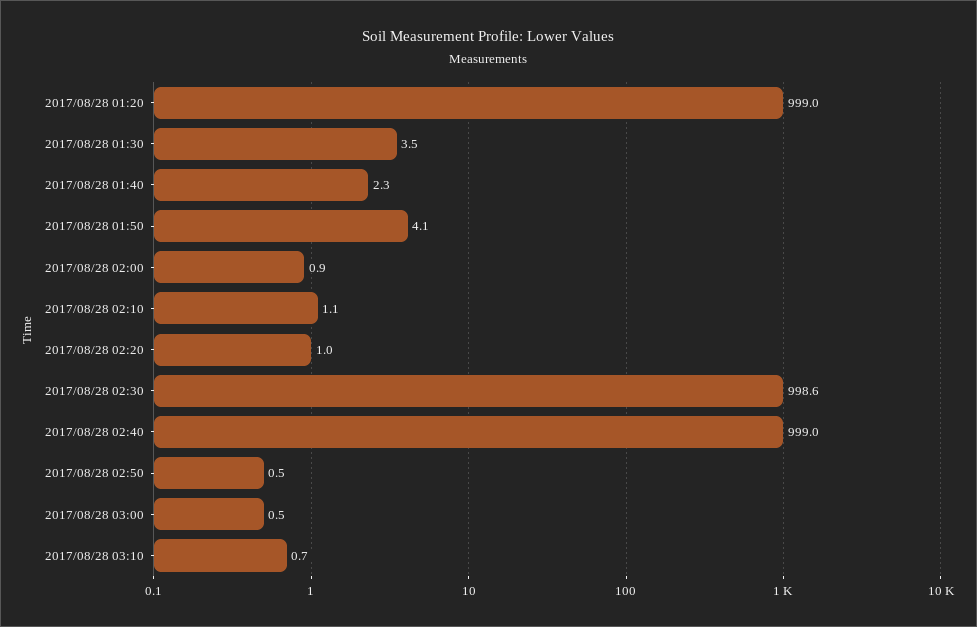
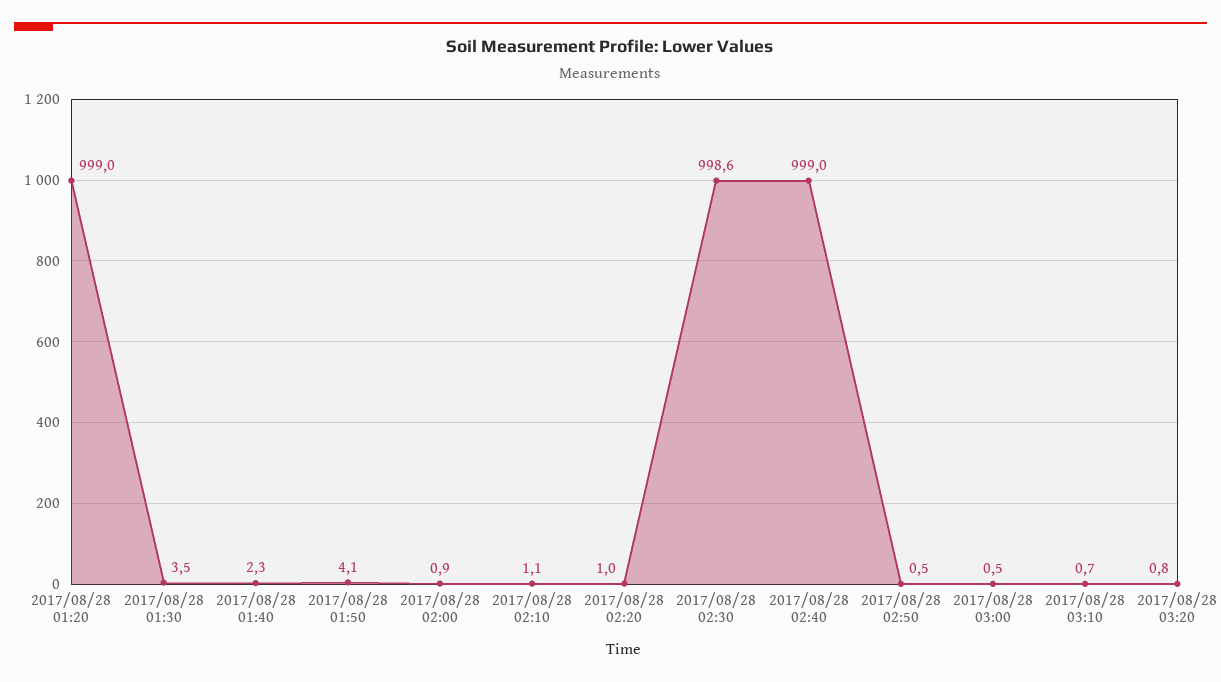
2017/08/28 03:20: none -> 0.8

